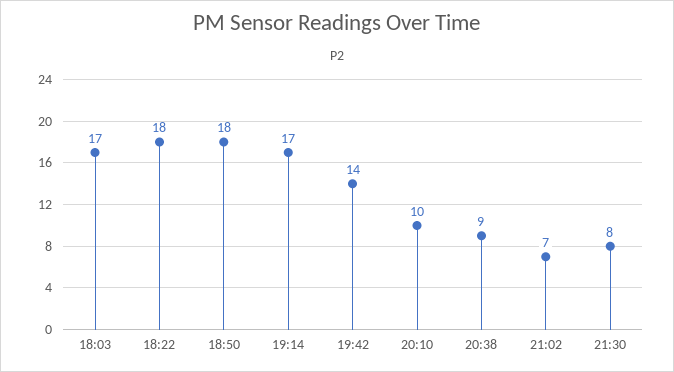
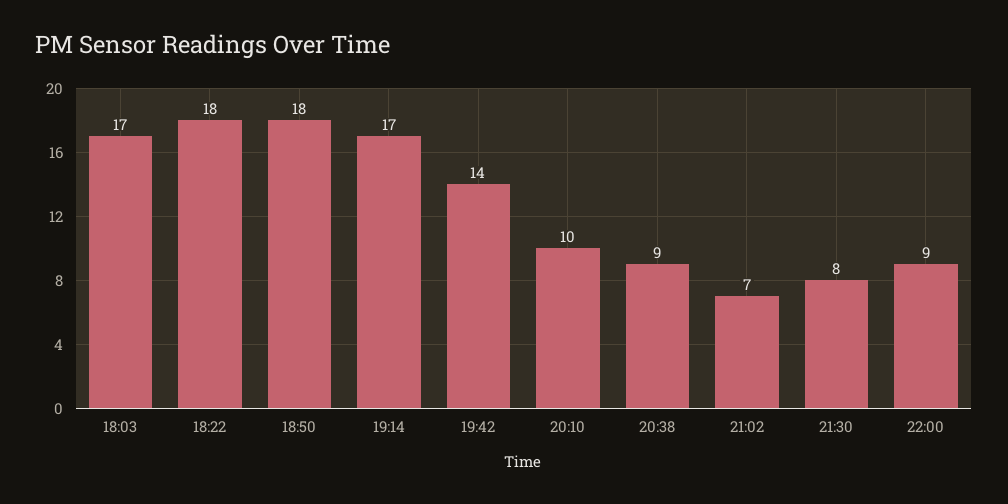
22:00: none -> 9

